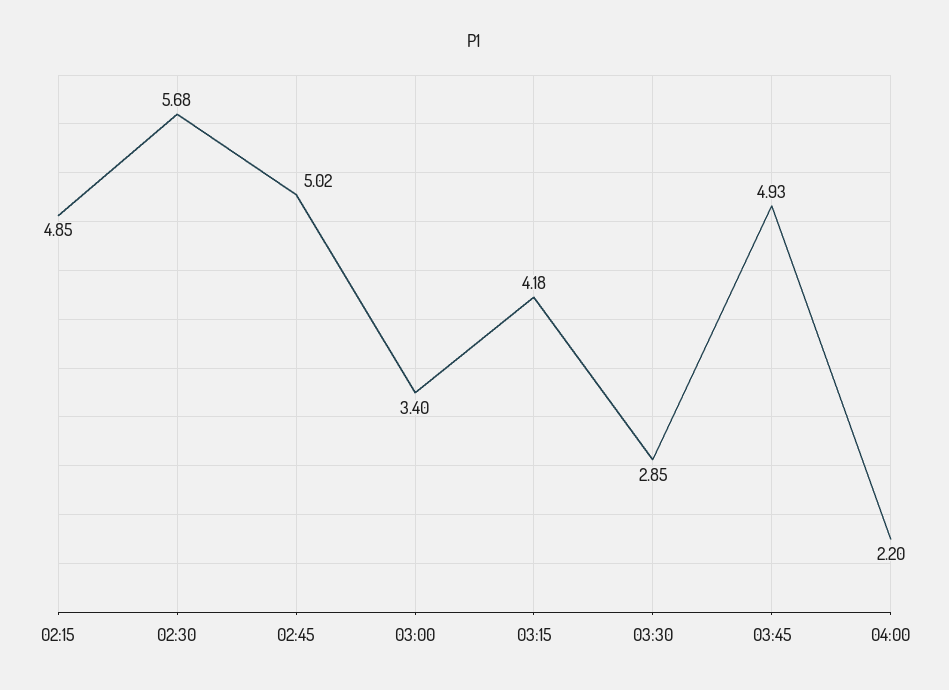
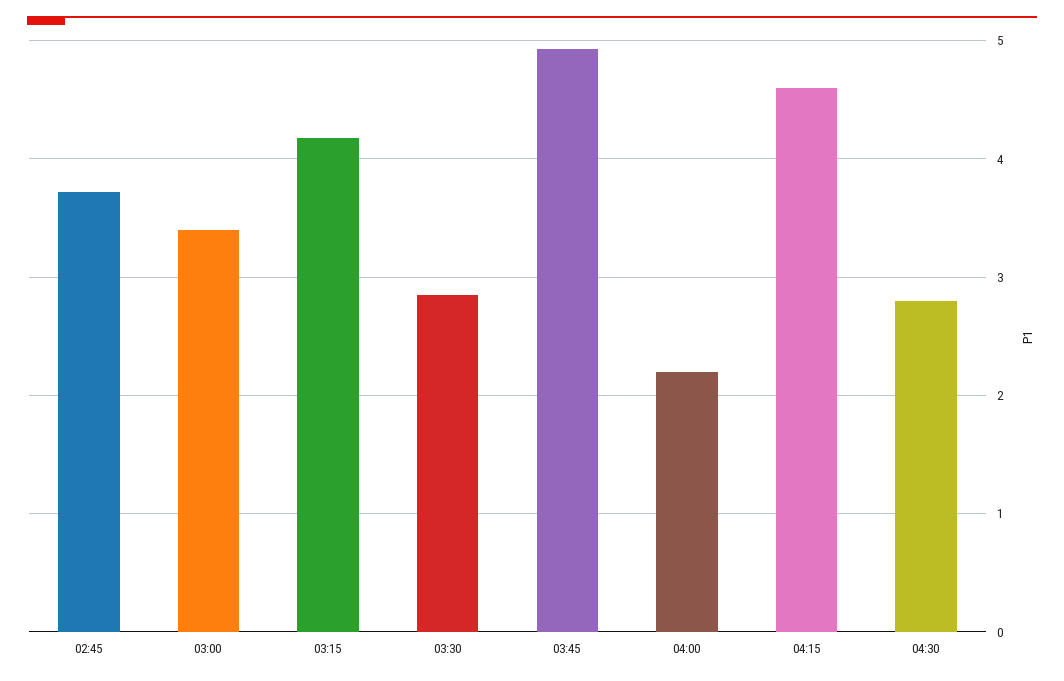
02:15: 4.85 -> none
02:30: 5.68 -> none
02:45: 5.02 -> 3.7
04:15: none -> 4.6
04:30: none -> 2.8

